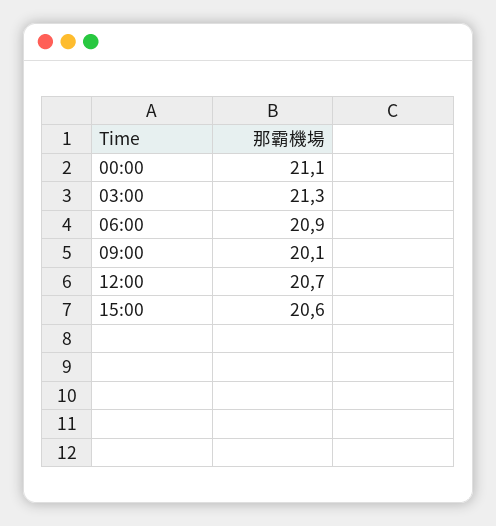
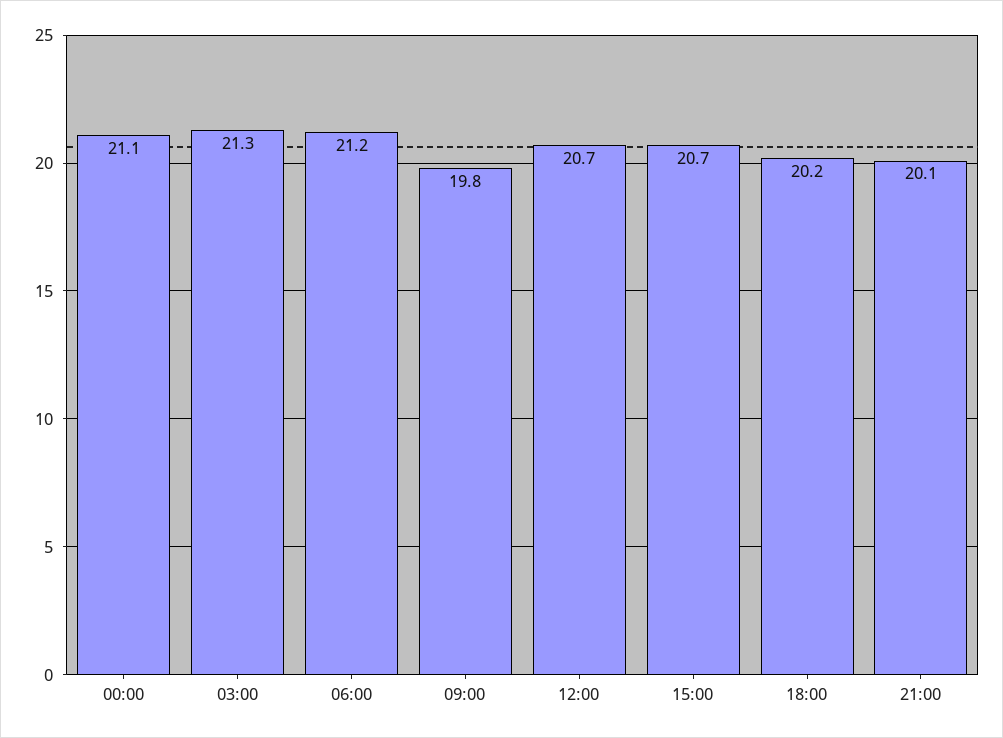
06:00: 20.9 -> 21.2
09:00: 20.1 -> 19.8
15:00: 20.6 -> 20.7
18:00: none -> 20.2
21:00: none -> 20.1

